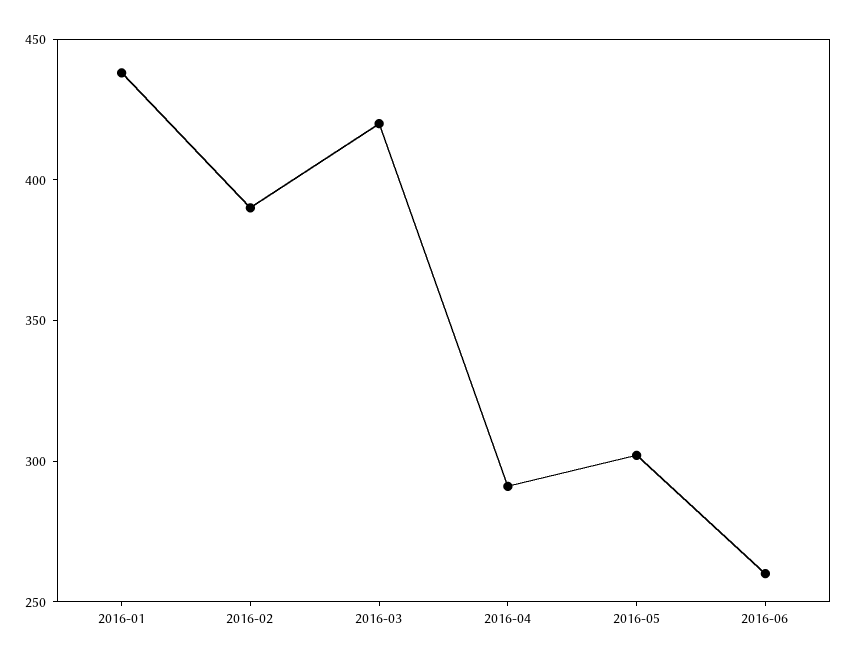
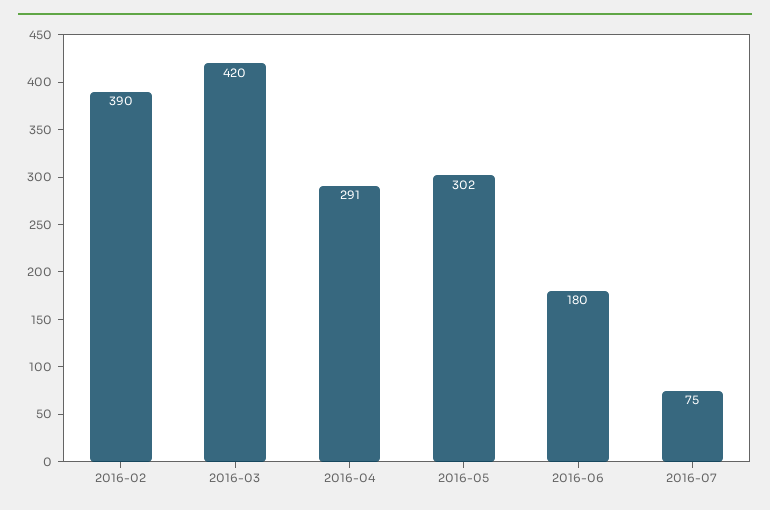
2016-01: 440 -> none
2016-06: 260 -> 180
2016-07: none -> 75

